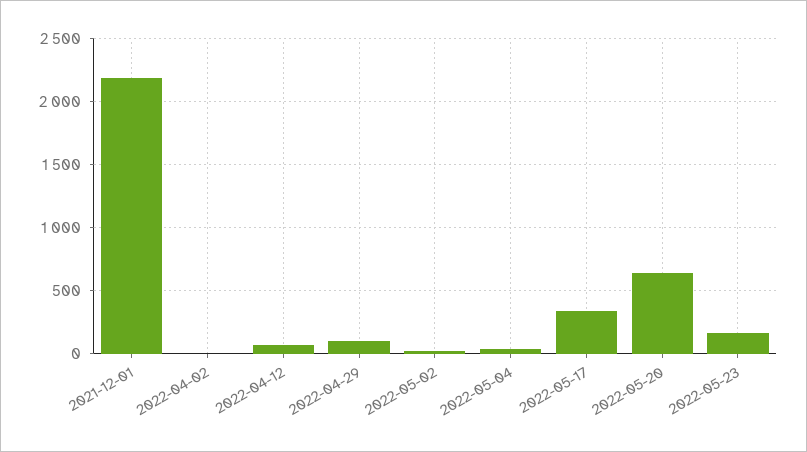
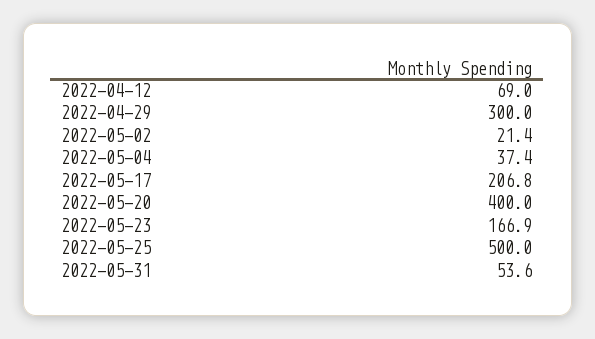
2021-12-01: 2200 -> none
2022-04-02: 0 -> none
2022-04-29: 100 -> 300
2022-05-17: 350 -> 206.8
2022-05-20: 650 -> 400
2022-05-25: none -> 500
2022-05-31: none -> 53.6

